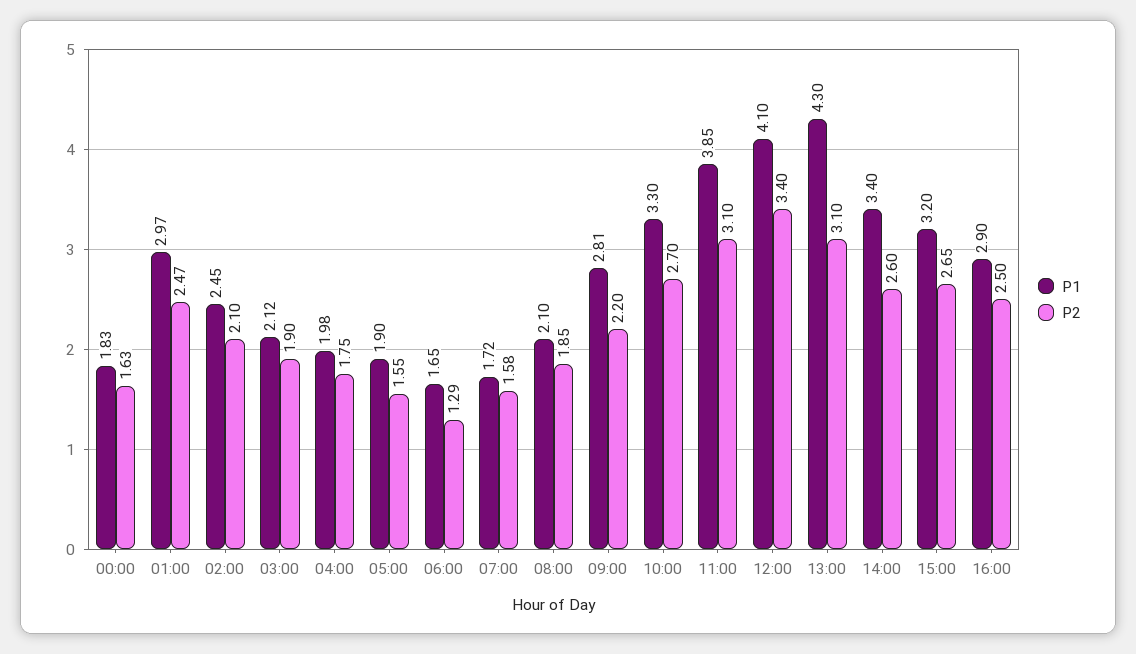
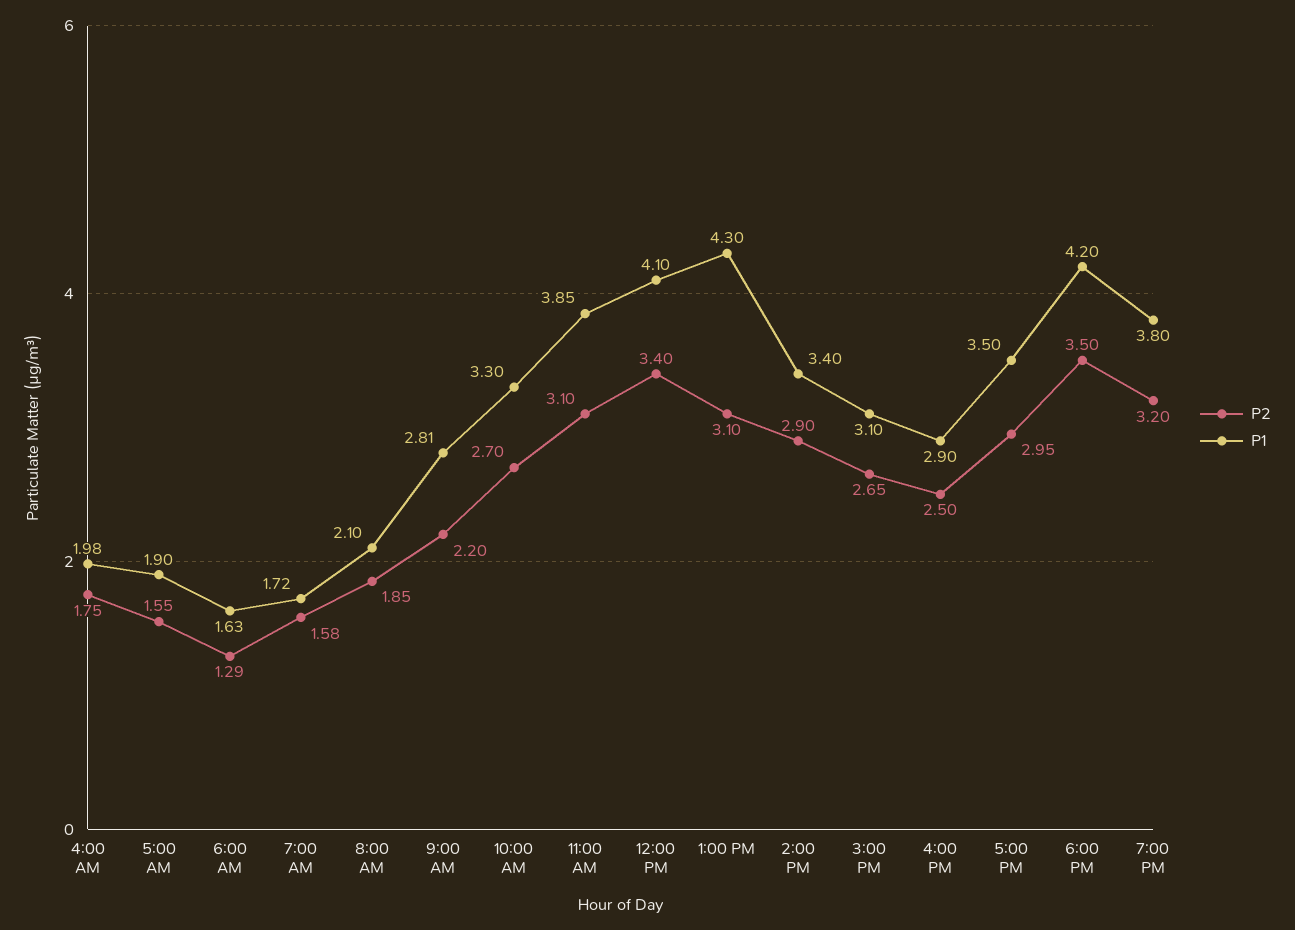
P1, 00:00: 1.83 -> none
P2, 00:00: 1.63 -> none
P1, 01:00: 2.97 -> none
P2, 01:00: 2.47 -> none
P1, 02:00: 2.45 -> none
P2, 02:00: 2.1 -> none
P1, 03:00: 2.12 -> none
P2, 03:00: 1.9 -> none
P1, 06:00: 1.65 -> 1.63
P2, 14:00: 2.6 -> 2.9
P1, 15:00: 3.2 -> 3.1
P2, 5:00 PM: none -> 2.95
P1, 5:00 PM: none -> 3.5
P2, 6:00 PM: none -> 3.5
P1, 6:00 PM: none -> 4.2
P2, 7:00 PM: none -> 3.2
P1, 7:00 PM: none -> 3.8

